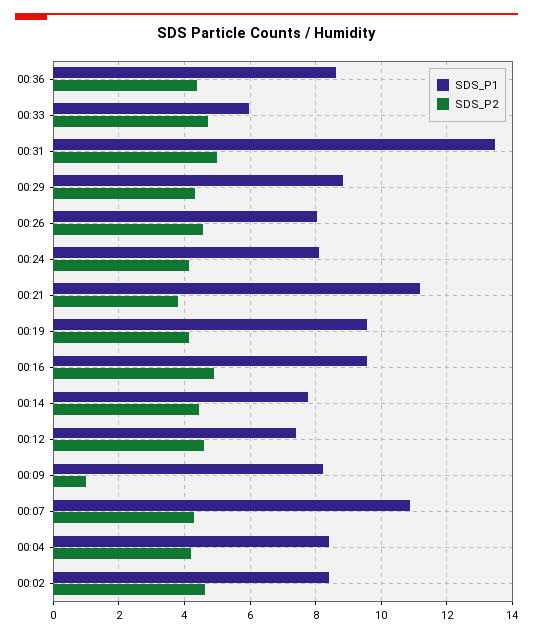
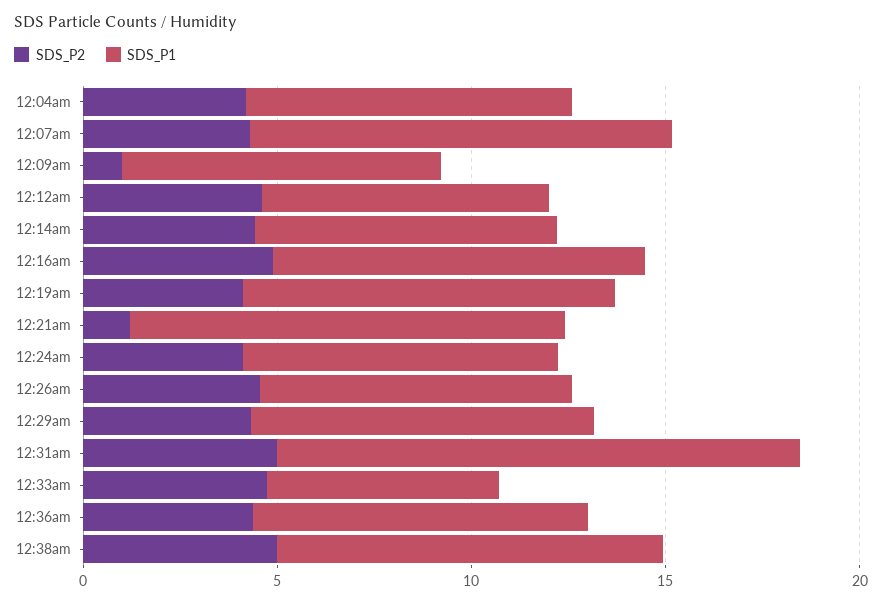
SDS_P2, 00:21: 3.8 -> 1
SDS_P1, 00:02: 8.4 -> none
SDS_P2, 00:02: 4.6 -> none
SDS_P2, 12:38am: none -> 5
SDS_P1, 12:38am: none -> 10

